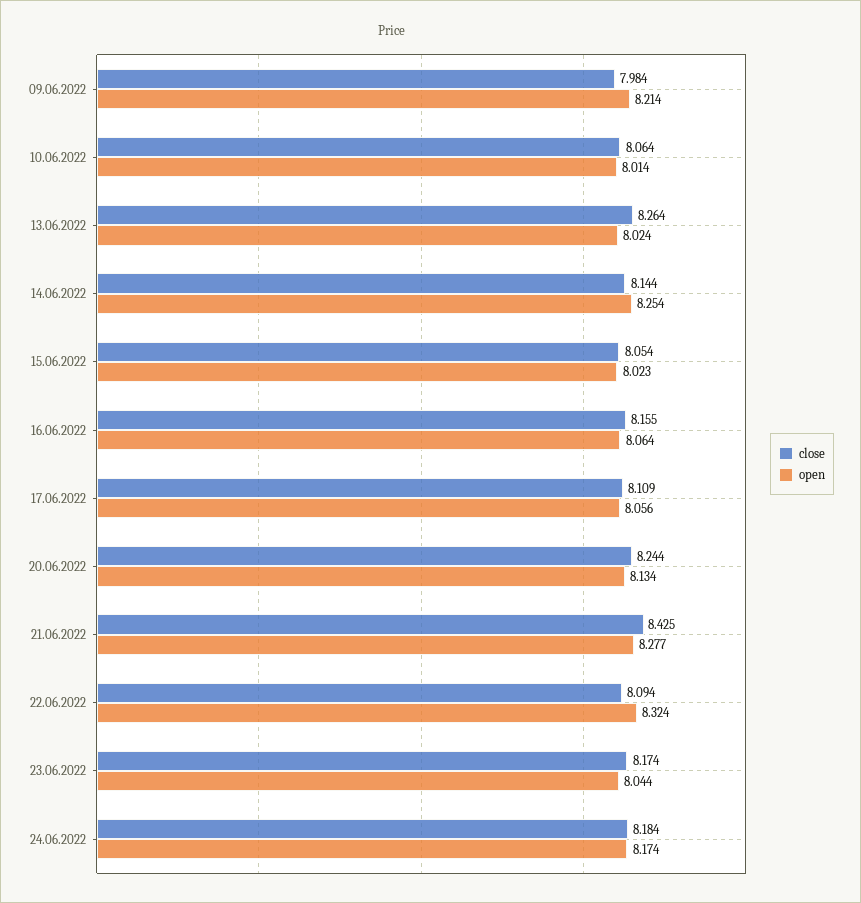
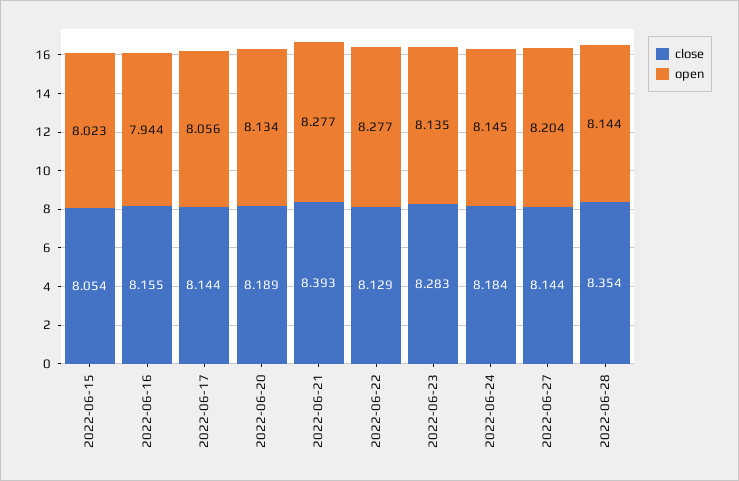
close, 09.06.2022: 7.984 -> none
open, 09.06.2022: 8.214 -> none
close, 10.06.2022: 8.064 -> none
open, 10.06.2022: 8.014 -> none
close, 13.06.2022: 8.264 -> none
open, 13.06.2022: 8.024 -> none
close, 14.06.2022: 8.144 -> none
open, 14.06.2022: 8.254 -> none
open, 16.06.2022: 8.064 -> 7.944
close, 17.06.2022: 8.109 -> 8.144
close, 20.06.2022: 8.244 -> 8.189
close, 21.06.2022: 8.425 -> 8.393
close, 22.06.2022: 8.094 -> 8.129
open, 22.06.2022: 8.324 -> 8.277
close, 23.06.2022: 8.174 -> 8.283
open, 23.06.2022: 8.044 -> 8.135
open, 24.06.2022: 8.174 -> 8.145
close, 2022-06-27: none -> 8.144
open, 2022-06-27: none -> 8.204
close, 2022-06-28: none -> 8.354
open, 2022-06-28: none -> 8.144

